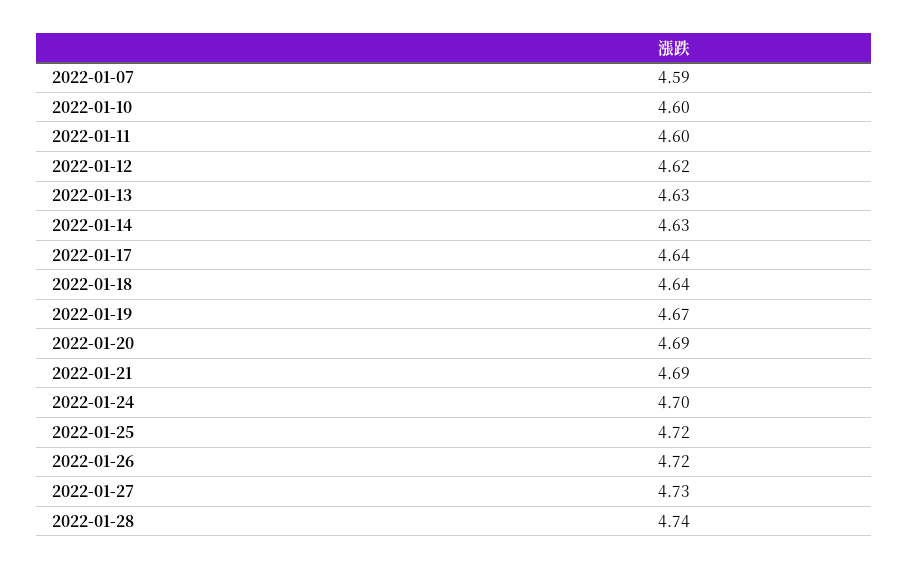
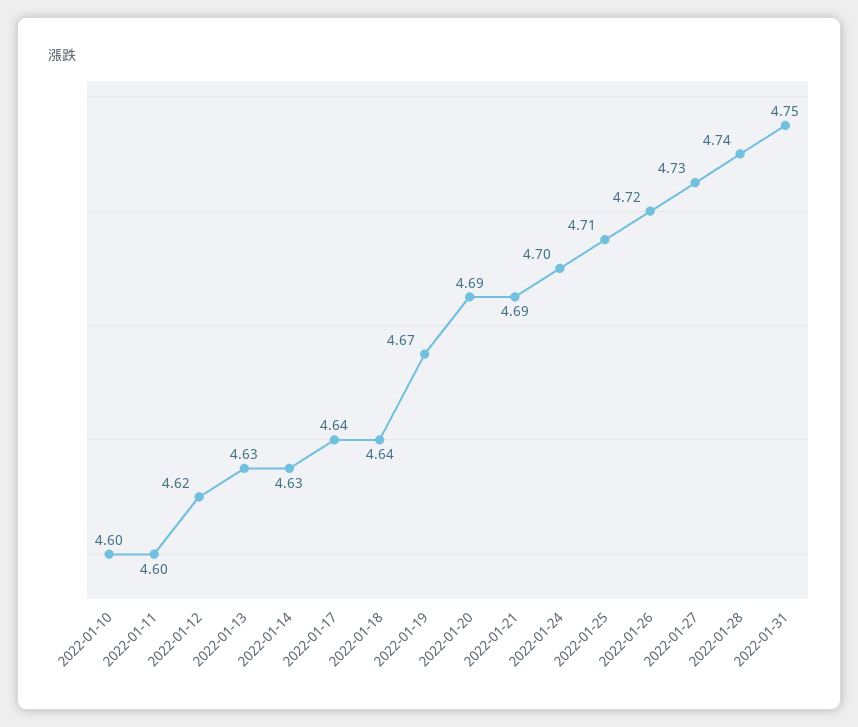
2022-01-07: 4.59 -> none
2022-01-25: 4.72 -> 4.71
2022-01-31: none -> 4.75

